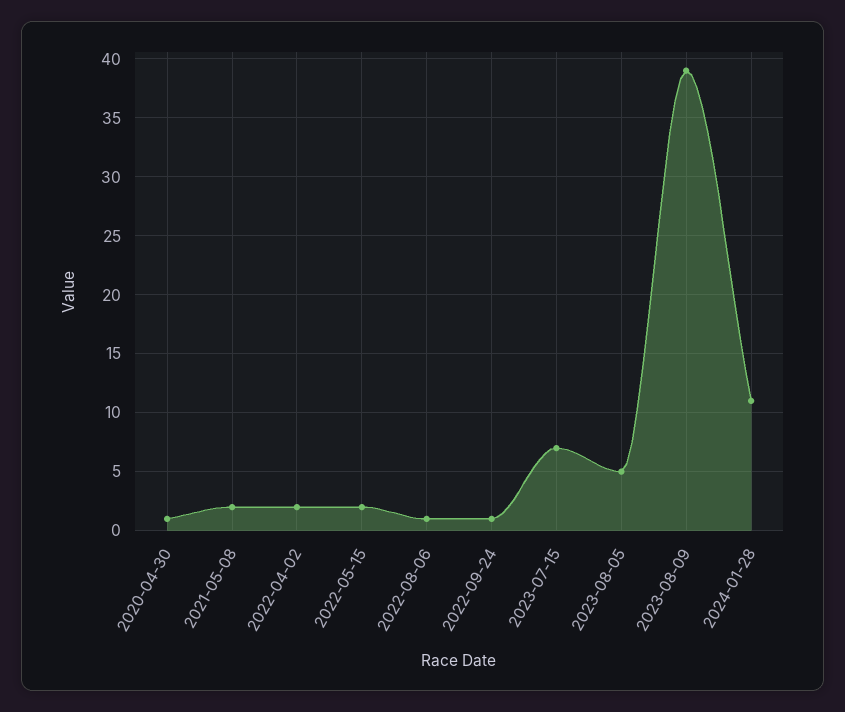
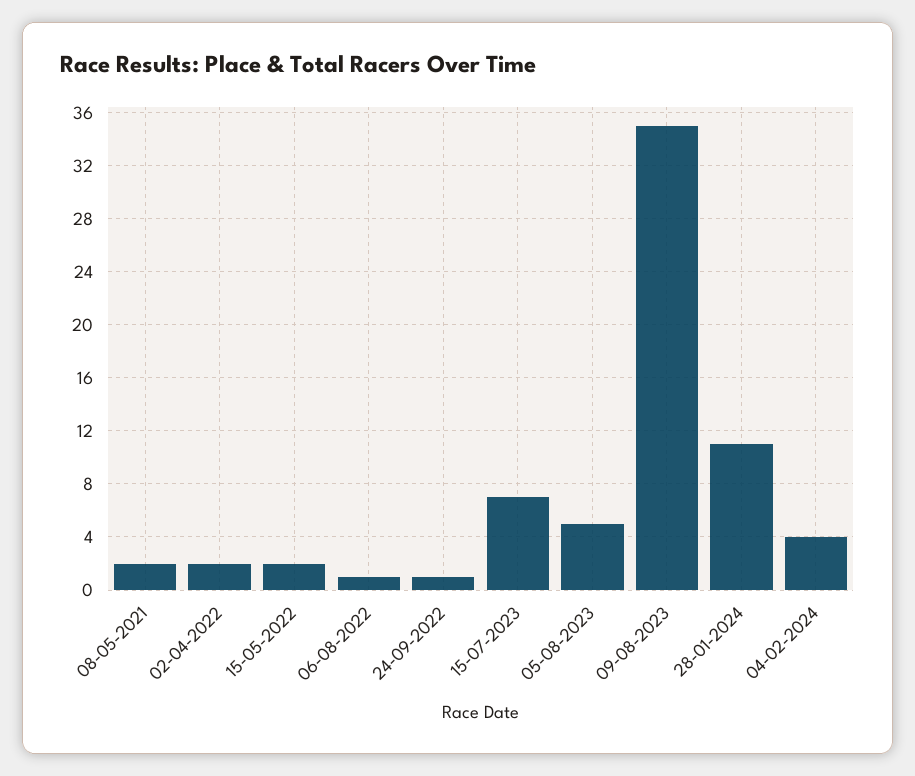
2020-04-30: 1 -> none
2023-08-09: 39 -> 35
04-02-2024: none -> 4

